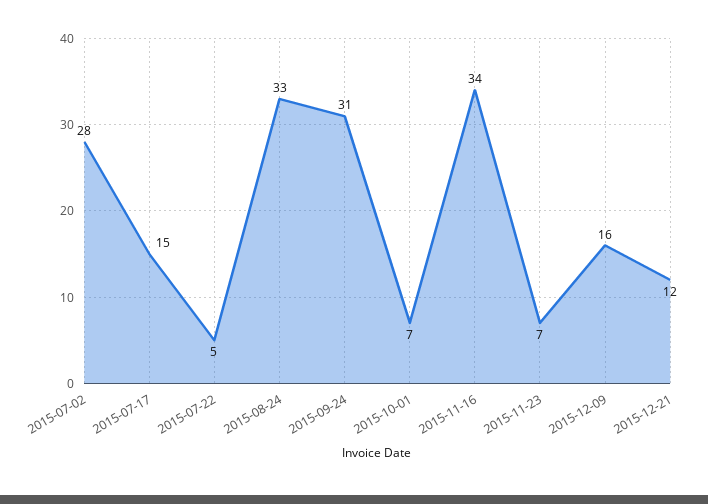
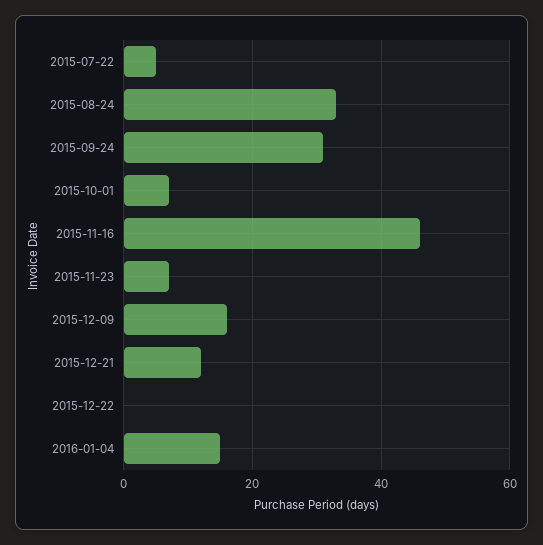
2015-07-02: 28 -> none
2015-07-17: 15 -> none
2015-11-16: 34 -> 45
2015-12-22: none -> 0
2016-01-04: none -> 15

